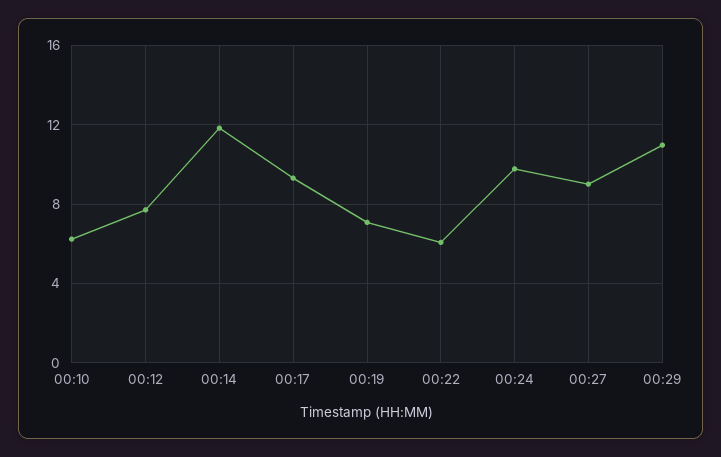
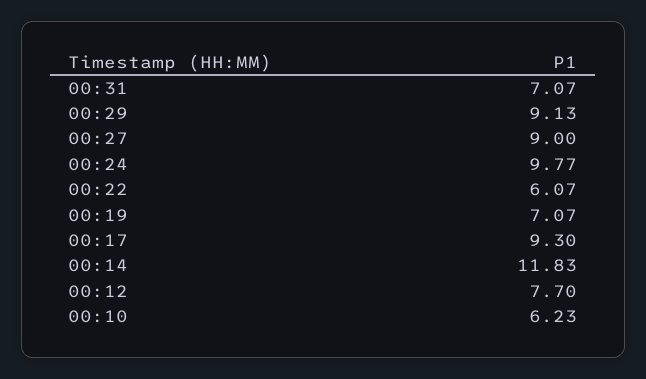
00:29: 11 -> 9.13
00:31: none -> 7.07

